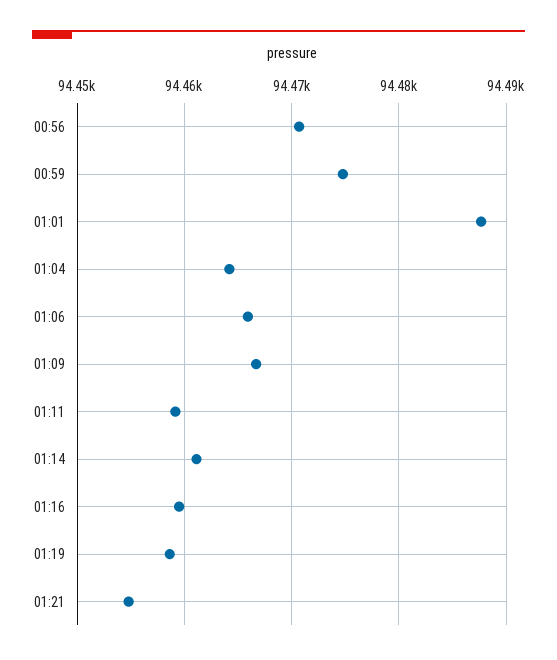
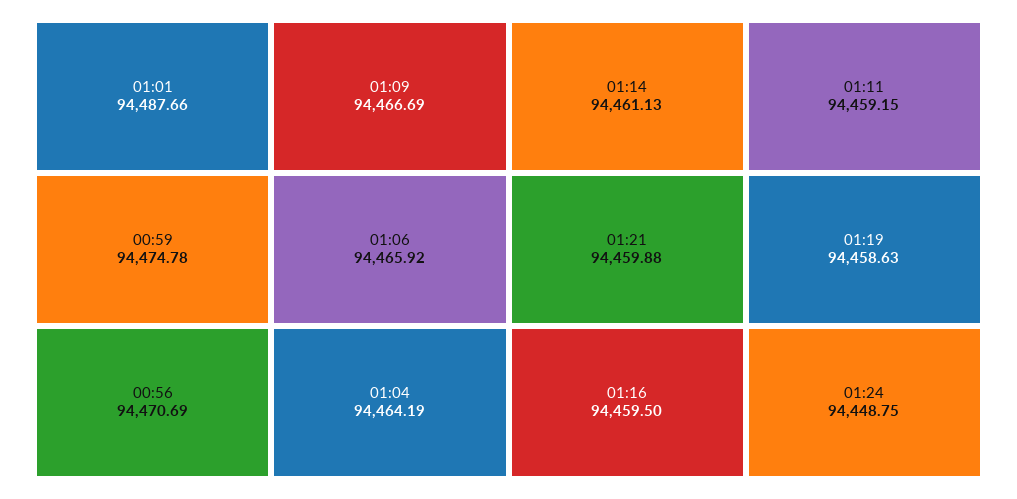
01:21: 94455 -> 94459.88
01:24: none -> 94448.75

